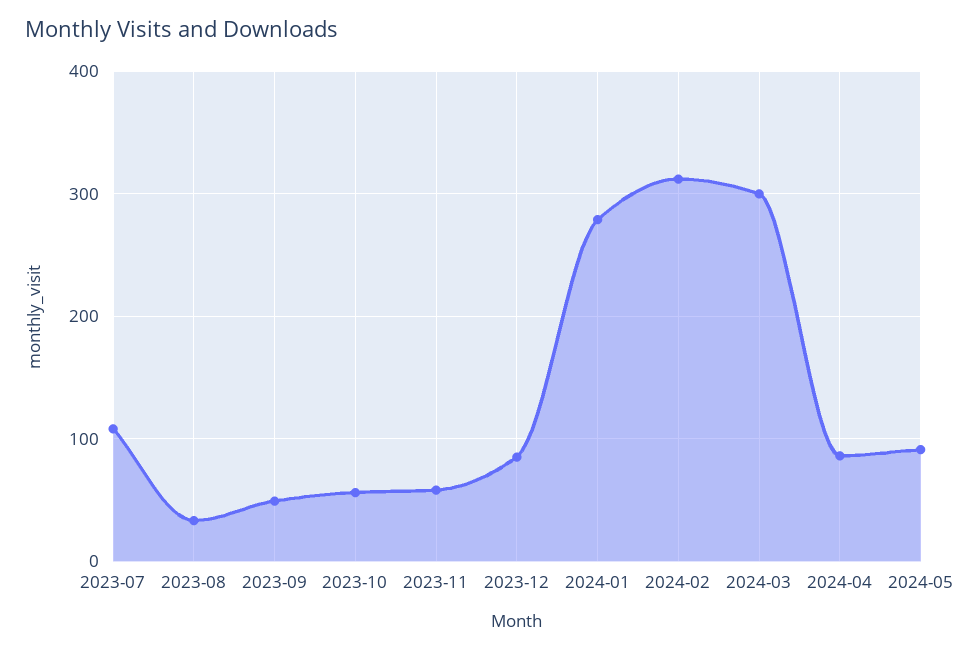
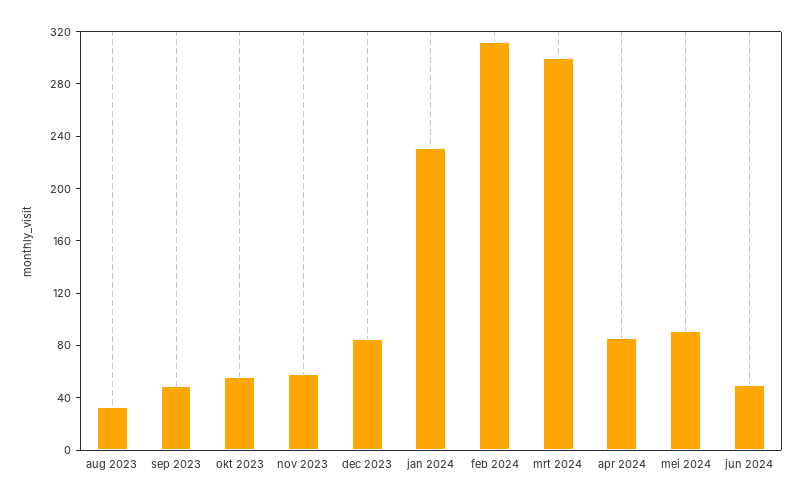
2023-07: 110 -> none
2024-01: 280 -> 230
jun 2024: none -> 50

